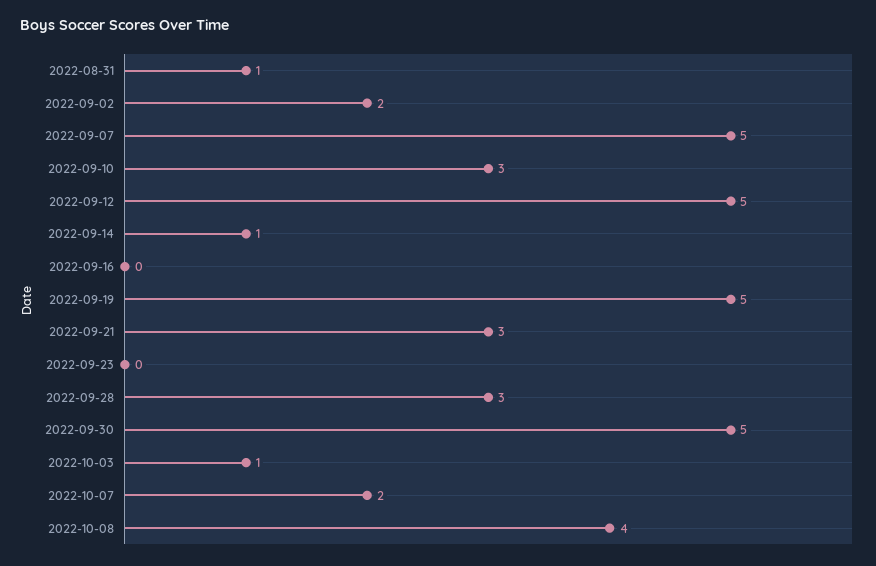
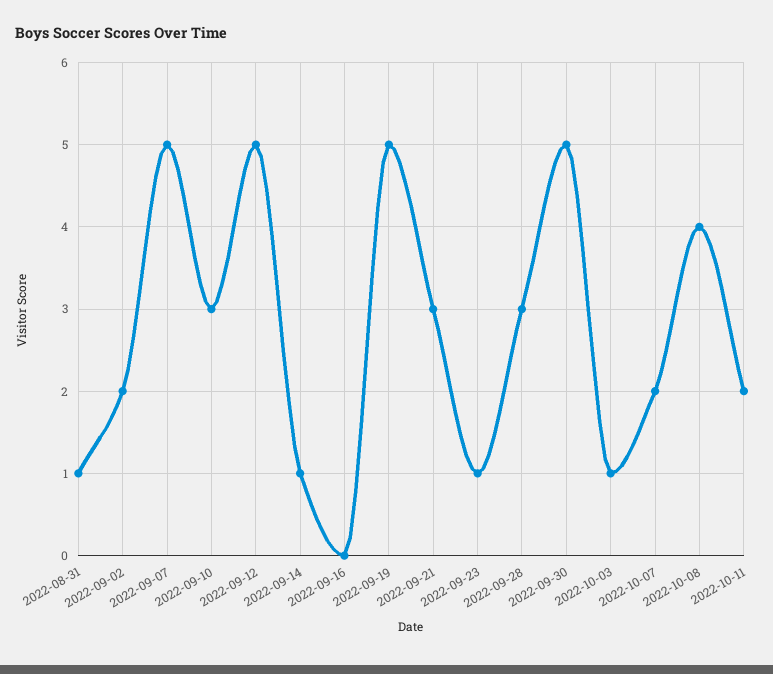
2022-09-23: 0 -> 1
2022-10-11: none -> 2

